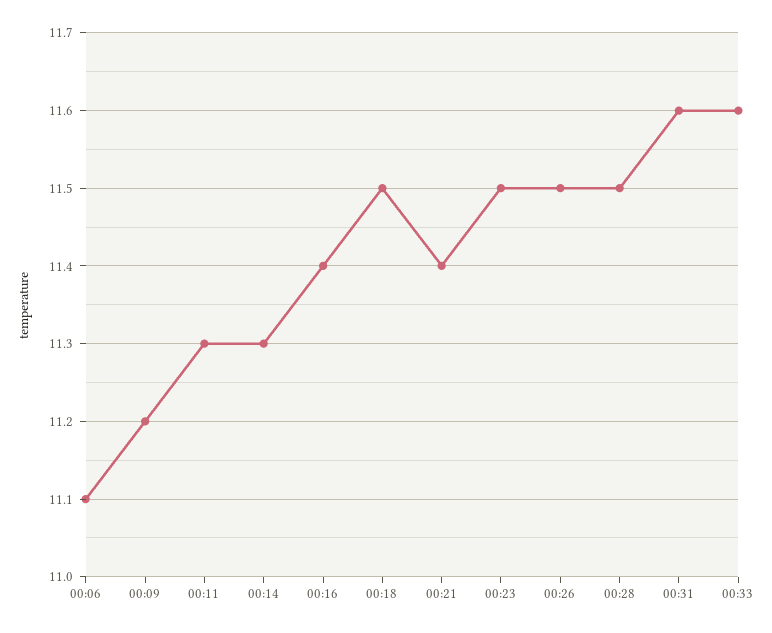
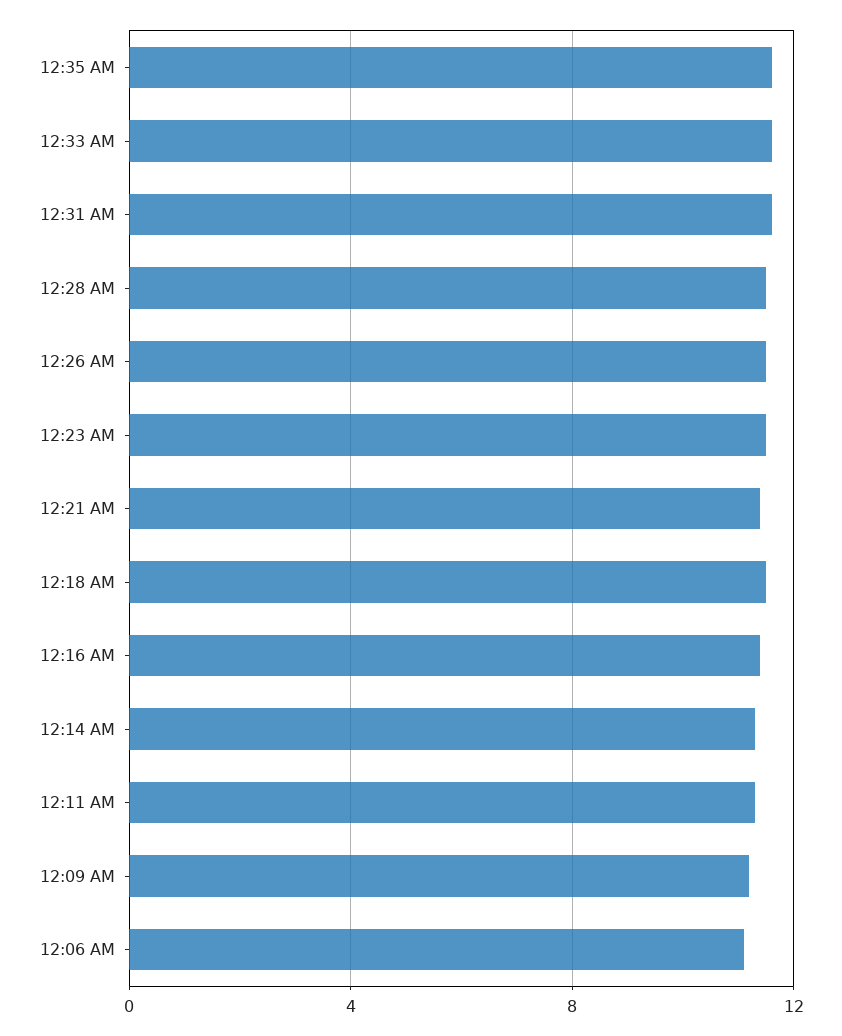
12:35 AM: none -> 11.5

